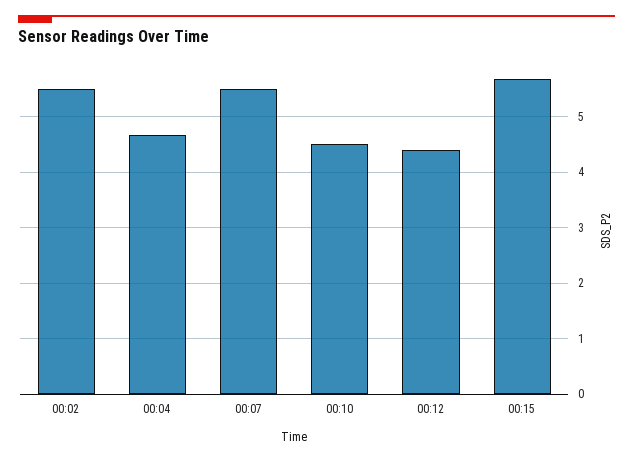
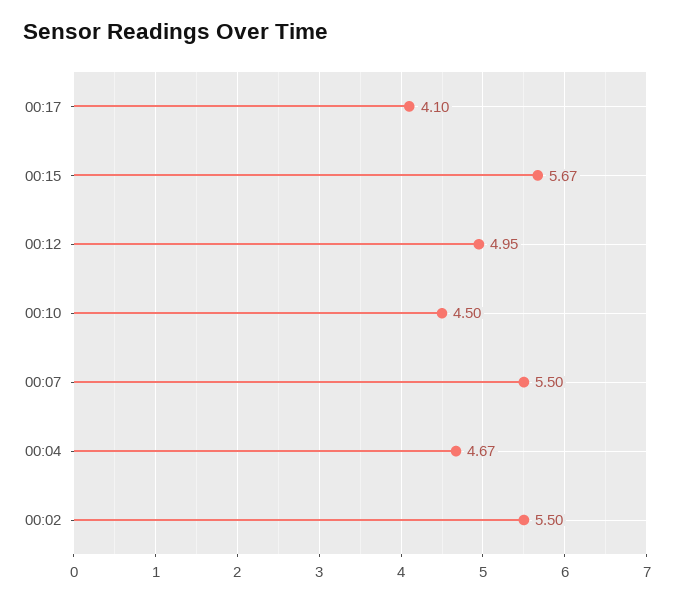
00:12: 4.4 -> 4.95
00:17: none -> 4.1

